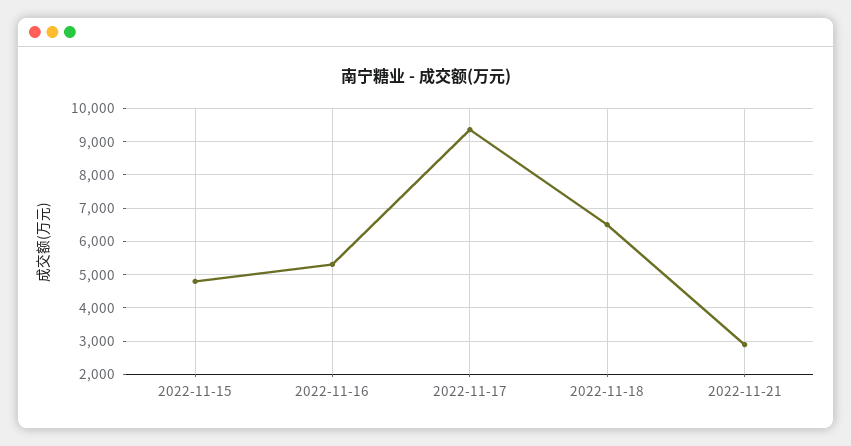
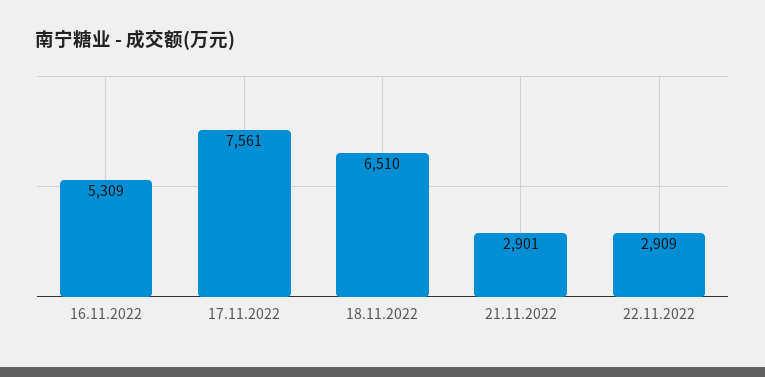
2022-11-15: 4800 -> none
2022-11-17: 9400 -> 7561
22.11.2022: none -> 2909

